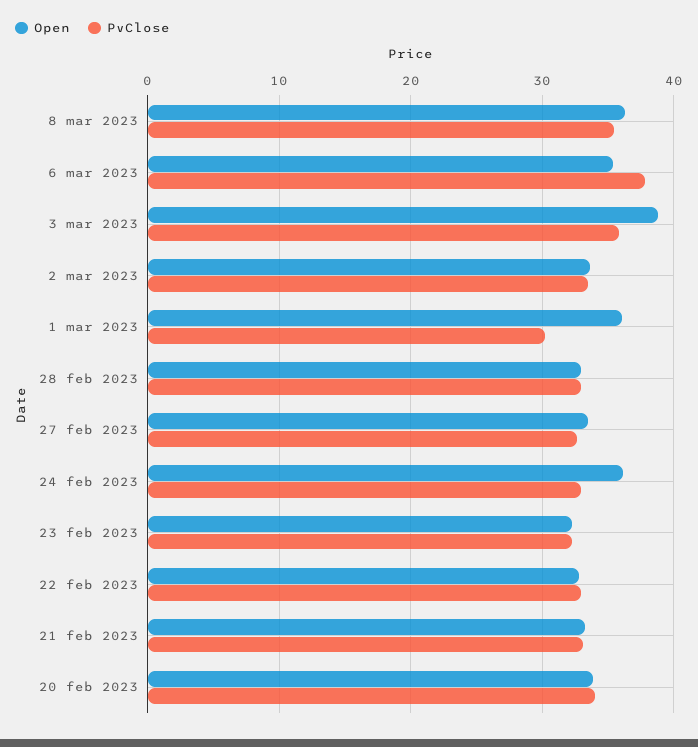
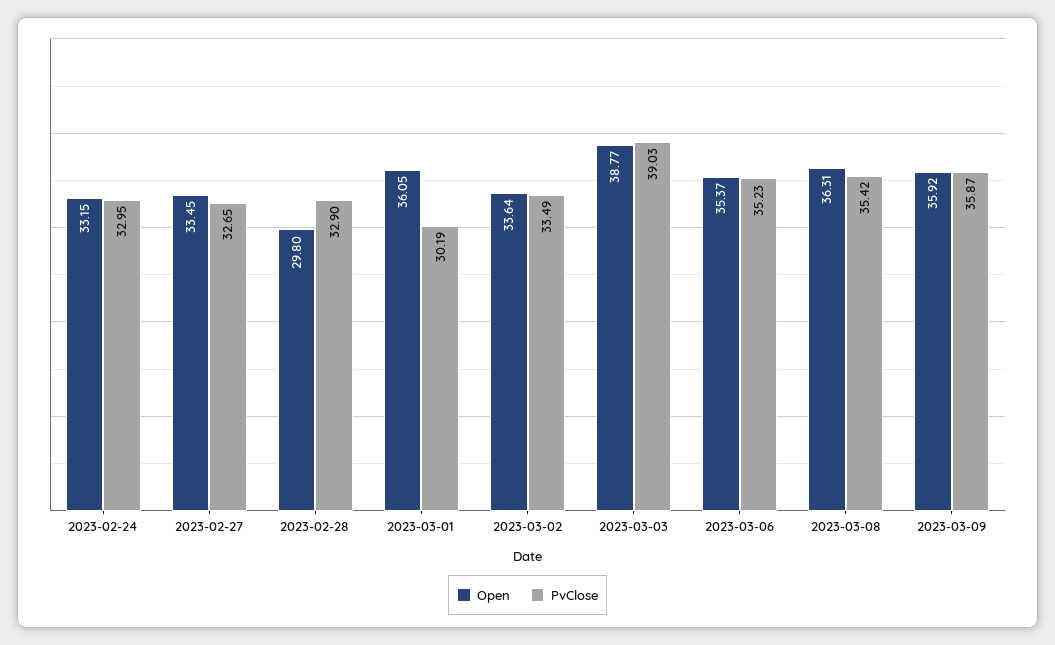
PvClose, 6 mar 2023: 38 -> 35.23
PvClose, 3 mar 2023: 36 -> 39.03
Open, 28 feb 2023: 33 -> 29.8
Open, 24 feb 2023: 36 -> 33.15
Open, 23 feb 2023: 32 -> none
PvClose, 23 feb 2023: 32 -> none
Open, 22 feb 2023: 33 -> none
PvClose, 22 feb 2023: 33 -> none
Open, 21 feb 2023: 33 -> none
PvClose, 21 feb 2023: 33 -> none
Open, 20 feb 2023: 34 -> none
PvClose, 20 feb 2023: 34 -> none
Open, 2023-03-09: none -> 35.92
PvClose, 2023-03-09: none -> 35.87

